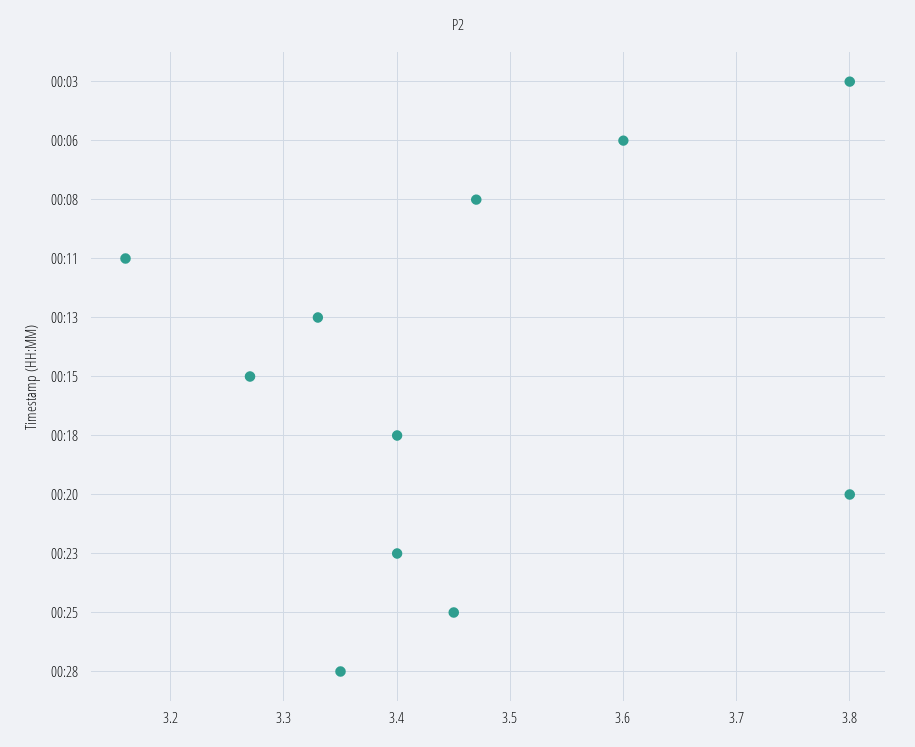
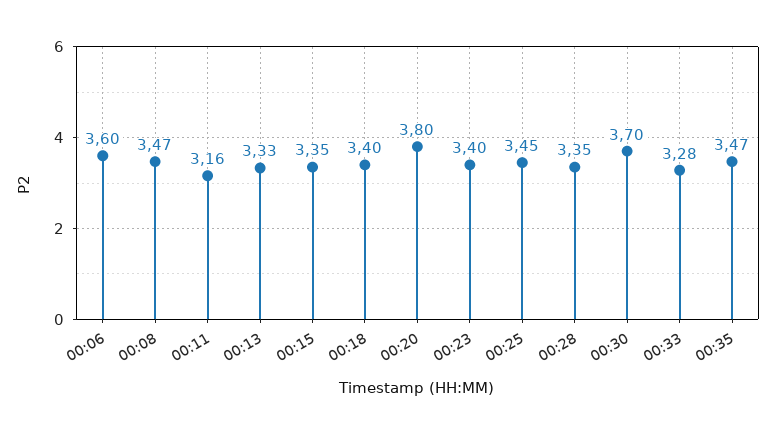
00:03: 3.8 -> none
00:15: 3.27 -> 3.35
00:30: none -> 3.7
00:33: none -> 3.28
00:35: none -> 3.47

